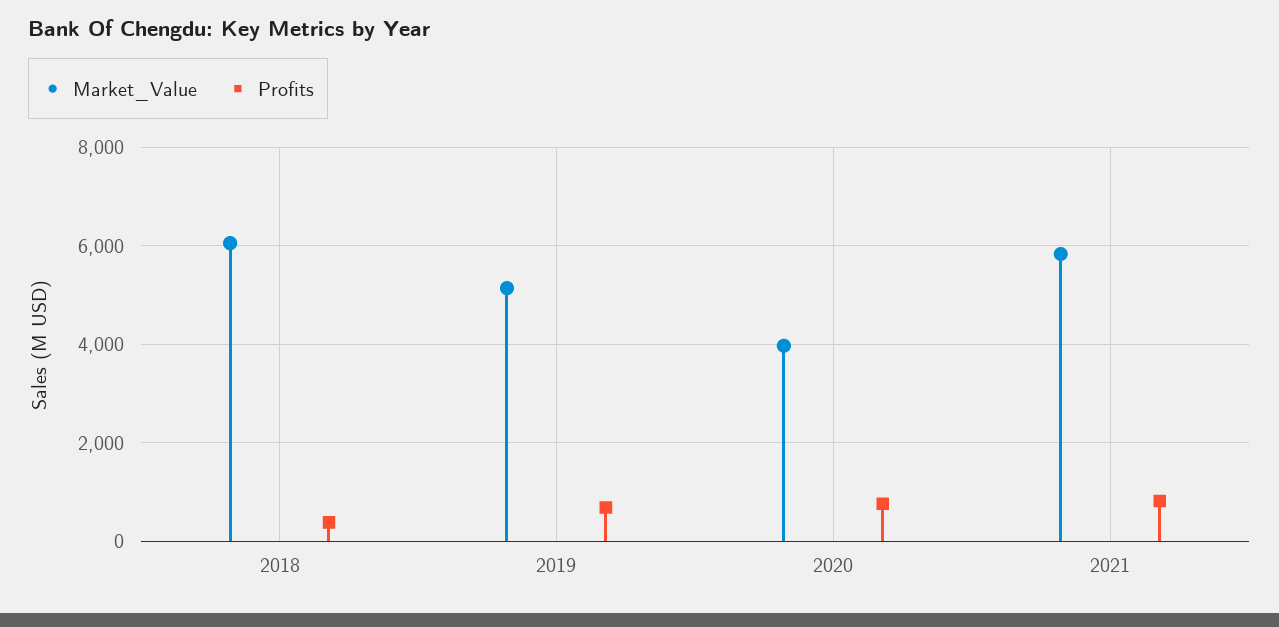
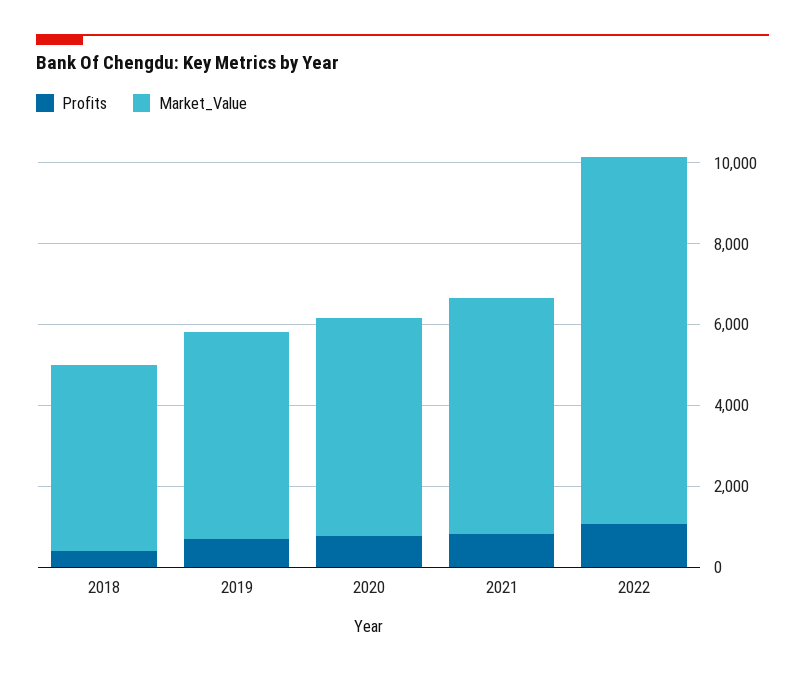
Market_Value, 2018: 6000 -> 4500
Market_Value, 2020: 4000 -> 5500
Profits, 2022: none -> 1000
Market_Value, 2022: none -> 9000

